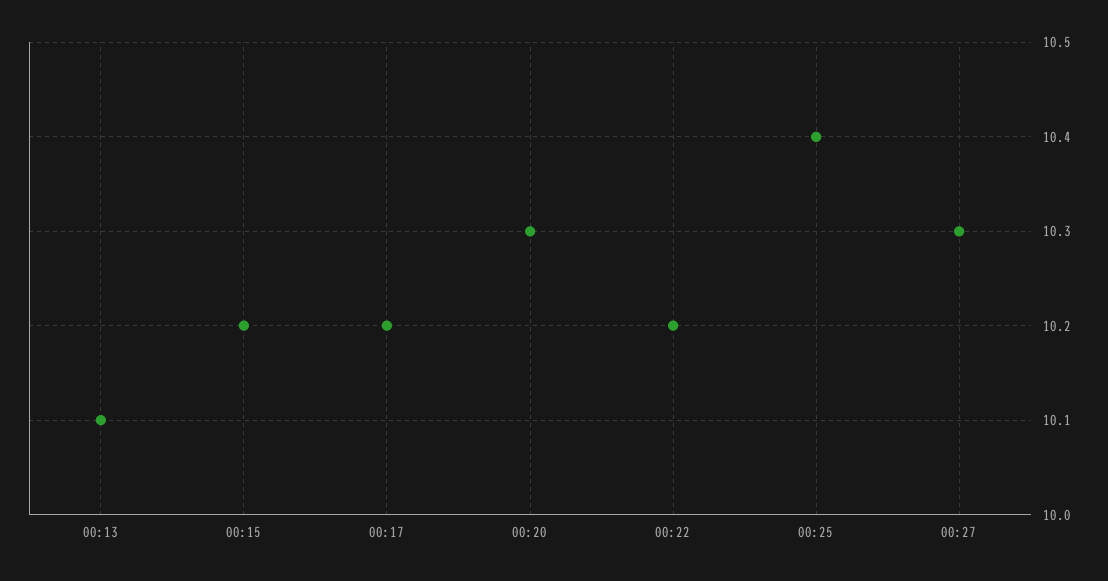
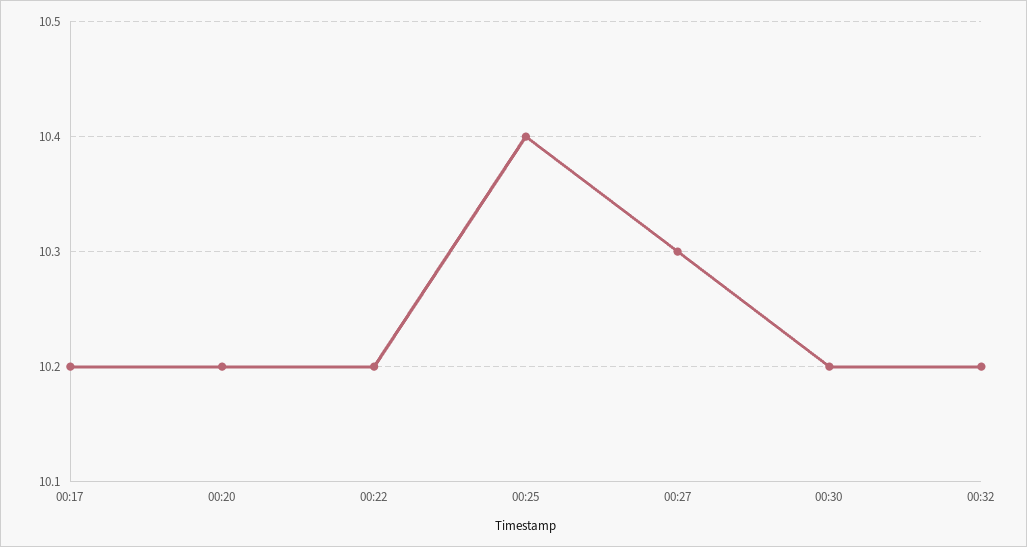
00:13: 10.1 -> none
00:15: 10.2 -> none
00:20: 10.3 -> 10.2
00:30: none -> 10.2
00:32: none -> 10.2

